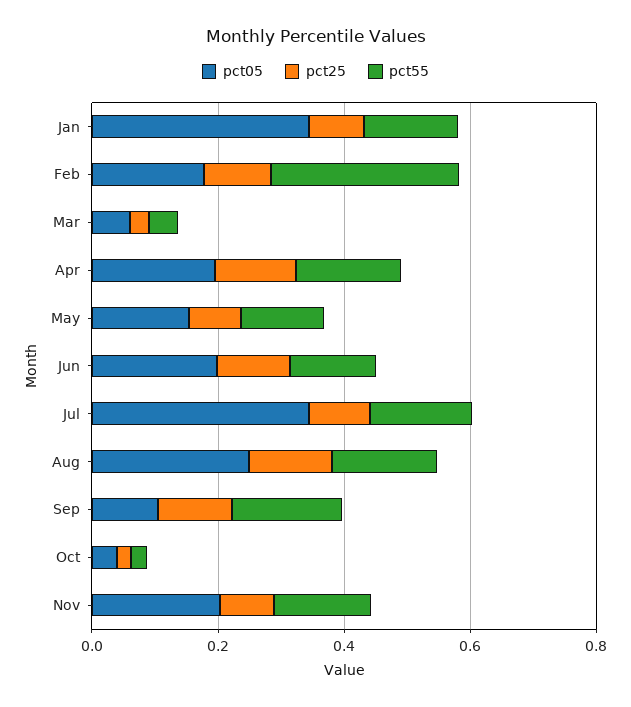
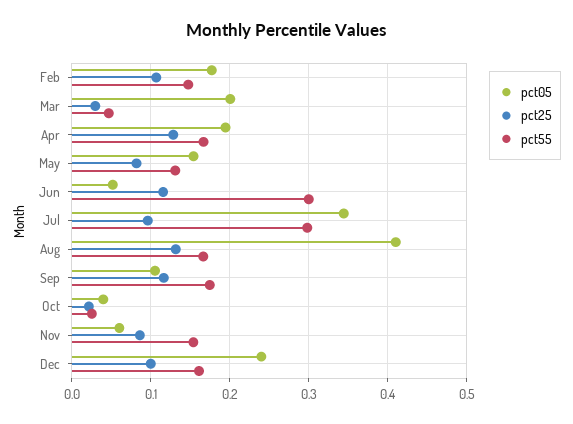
pct05, Jan: 0.35 -> none
pct25, Jan: 0.1 -> none
pct55, Jan: 0.15 -> none
pct55, Feb: 0.3 -> 0.15
pct05, Mar: 0.05 -> 0.2
pct05, Jun: 0.2 -> 0.05
pct55, Jun: 0.15 -> 0.3
pct55, Jul: 0.15 -> 0.3
pct05, Aug: 0.25 -> 0.41
pct05, Nov: 0.2 -> 0.06
pct05, Dec: none -> 0.24
pct25, Dec: none -> 0.1
pct55, Dec: none -> 0.16

